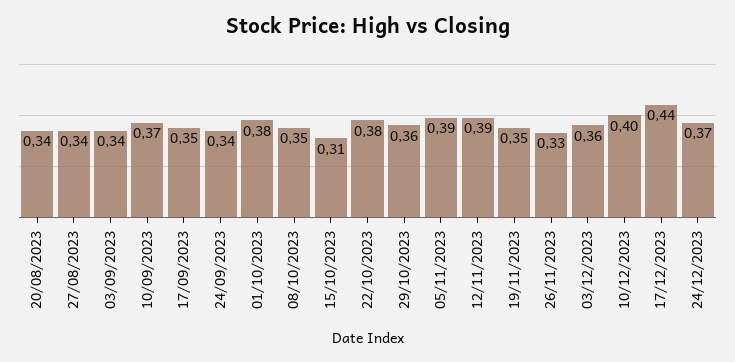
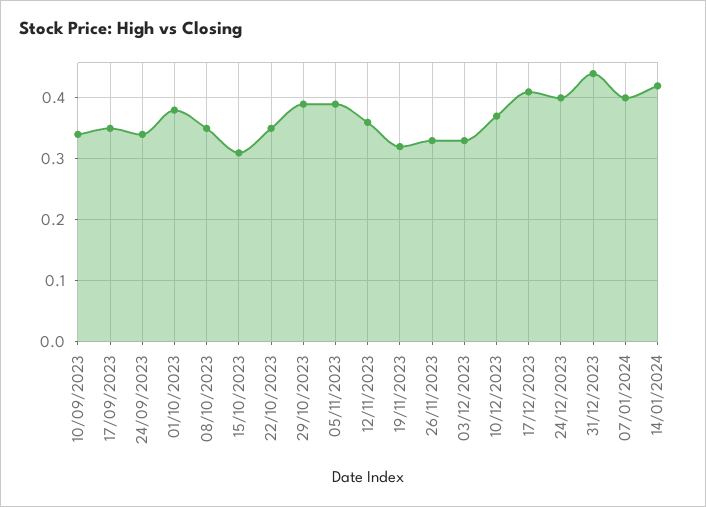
20/08/2023: 0.34 -> none
27/08/2023: 0.34 -> none
03/09/2023: 0.34 -> none
10/09/2023: 0.37 -> 0.34
22/10/2023: 0.38 -> 0.35
29/10/2023: 0.36 -> 0.39
12/11/2023: 0.39 -> 0.36
19/11/2023: 0.35 -> 0.32
03/12/2023: 0.36 -> 0.33
10/12/2023: 0.4 -> 0.37
17/12/2023: 0.44 -> 0.41
24/12/2023: 0.37 -> 0.4
31/12/2023: none -> 0.44
07/01/2024: none -> 0.4
14/01/2024: none -> 0.42

